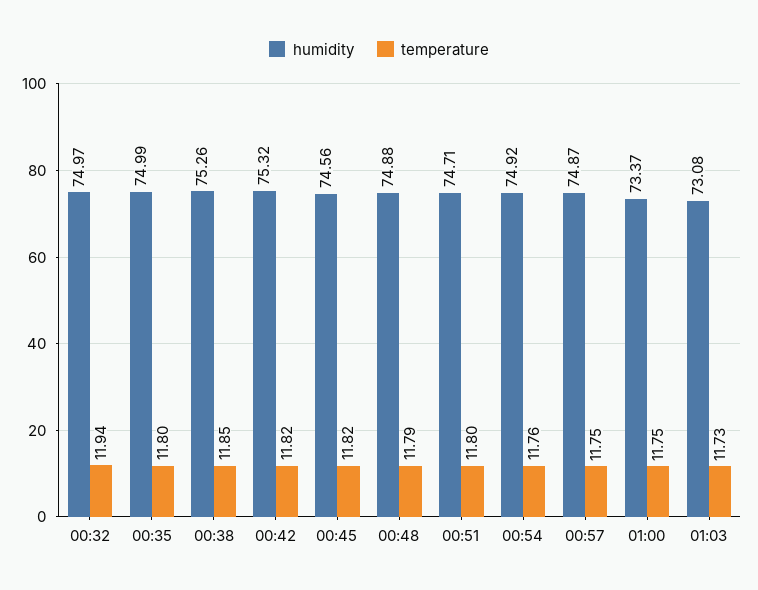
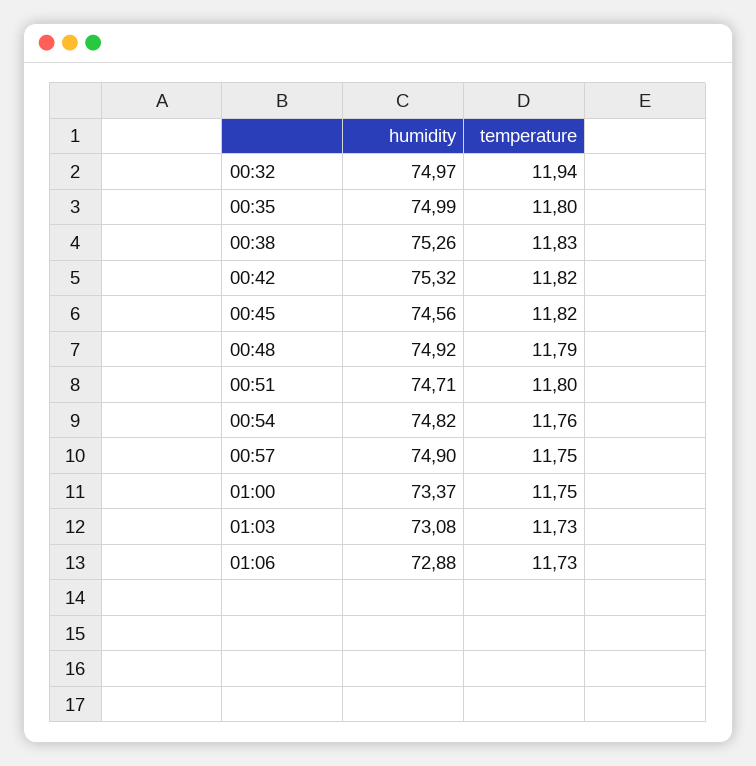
temperature, 00:38: 11.85 -> 11.83
humidity, 00:48: 74.88 -> 74.92
humidity, 00:54: 74.92 -> 74.82
humidity, 00:57: 74.87 -> 74.9
humidity, 01:06: none -> 72.88
temperature, 01:06: none -> 11.73

